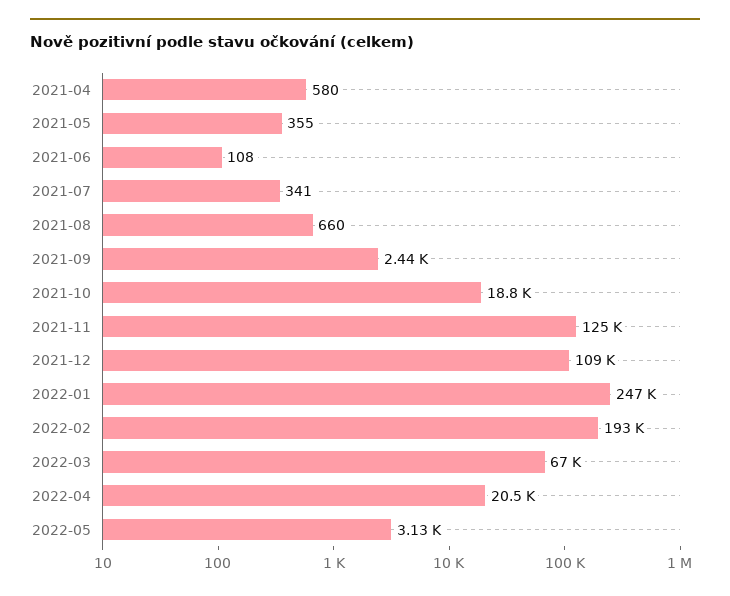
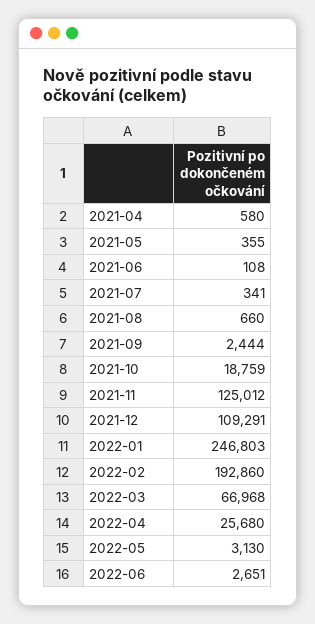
2022-04: 20500 -> 25680
2022-06: none -> 2651

